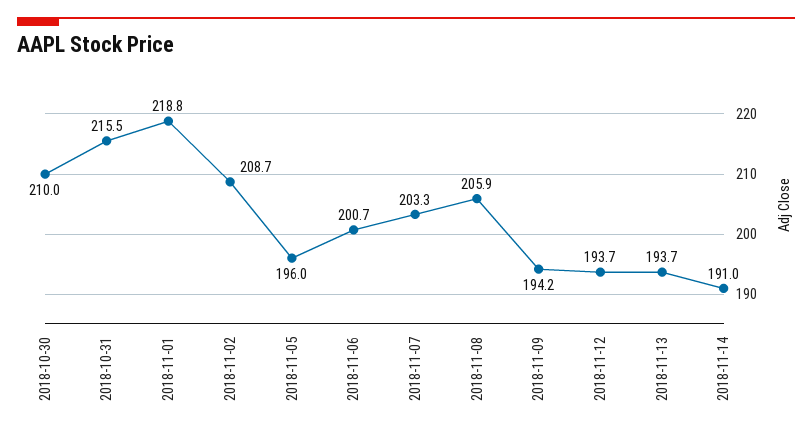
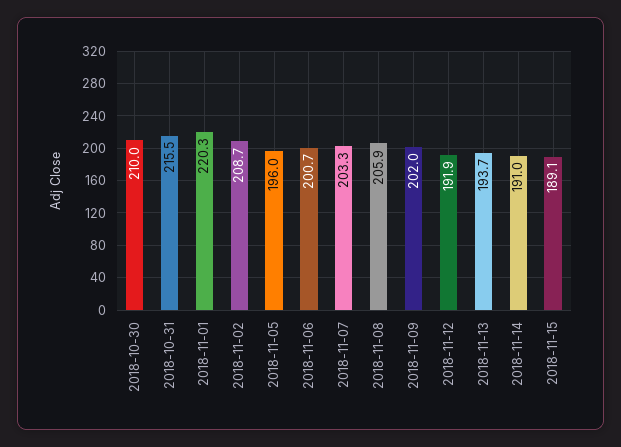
2018-11-01: 218.8 -> 220.3
2018-11-09: 194.2 -> 202
2018-11-12: 193.7 -> 191.9
2018-11-15: none -> 189.1

